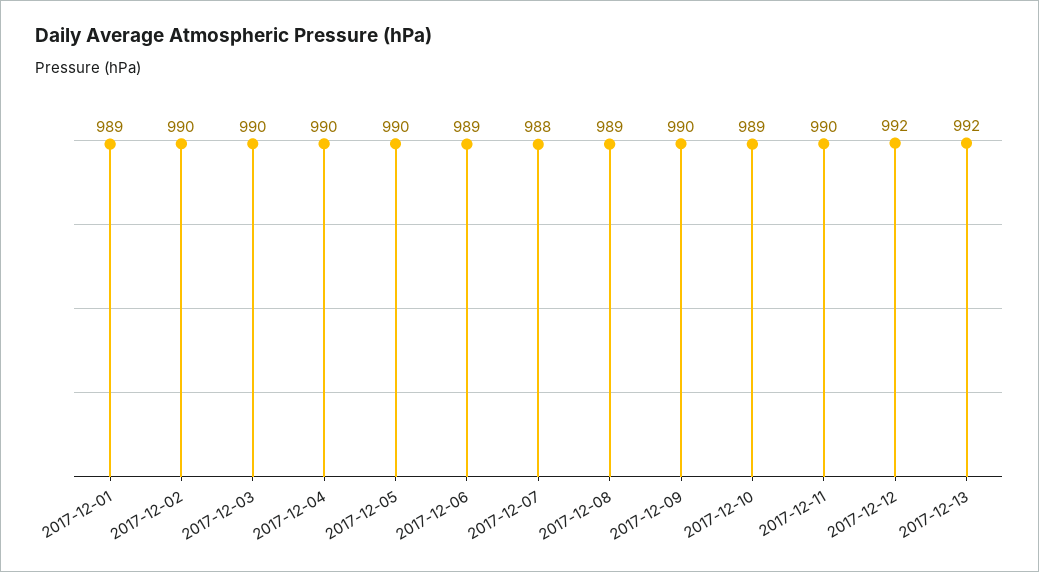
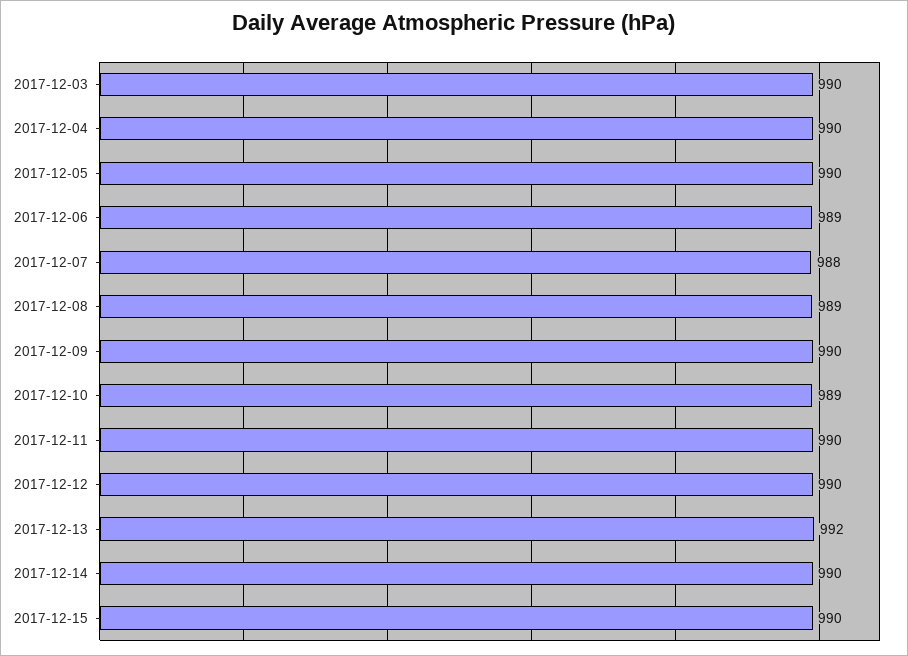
2017-12-01: 989 -> none
2017-12-02: 990 -> none
2017-12-12: 992 -> 990
2017-12-14: none -> 990
2017-12-15: none -> 990

